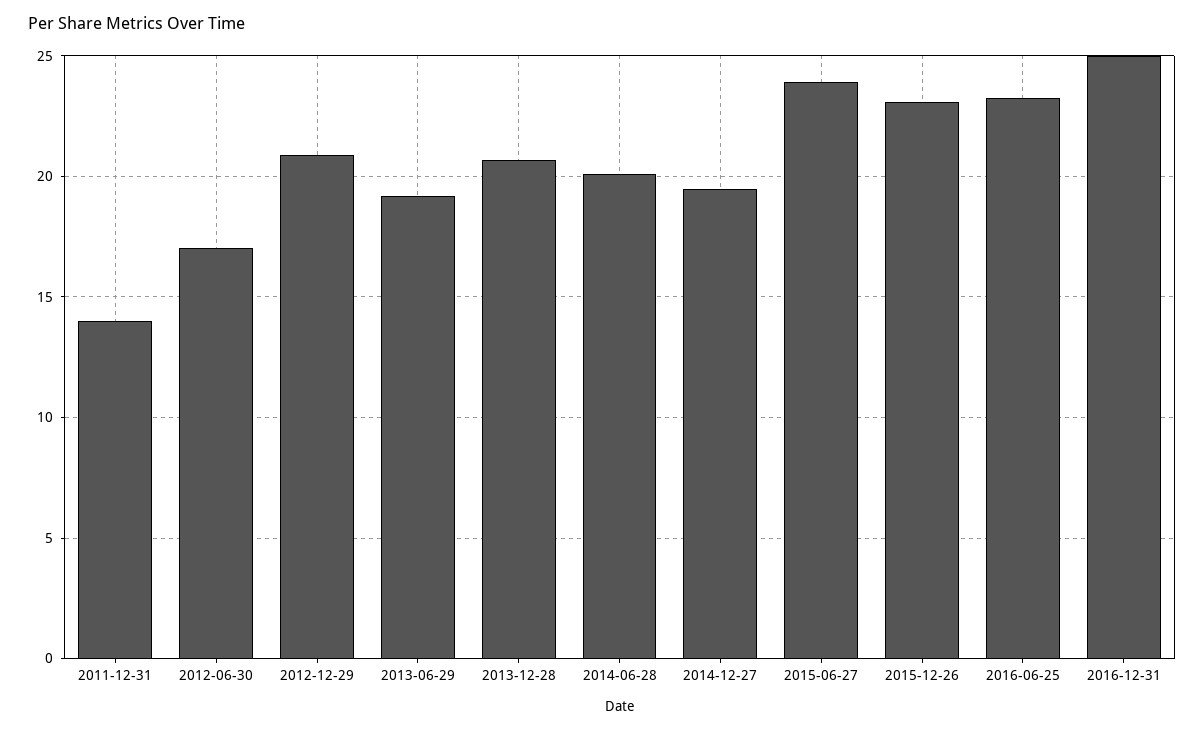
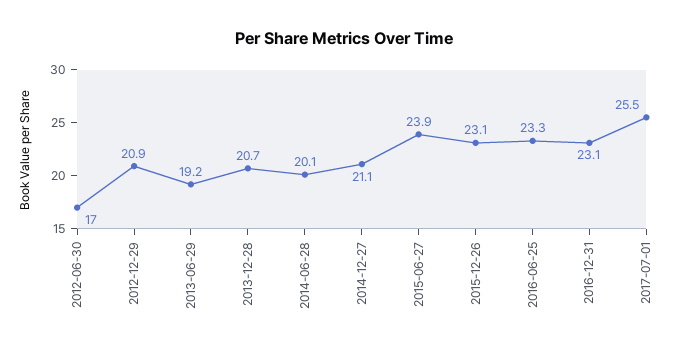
2011-12-31: 14 -> none
2014-12-27: 19.5 -> 21.1
2016-12-31: 25 -> 23.1
2017-07-01: none -> 25.5

